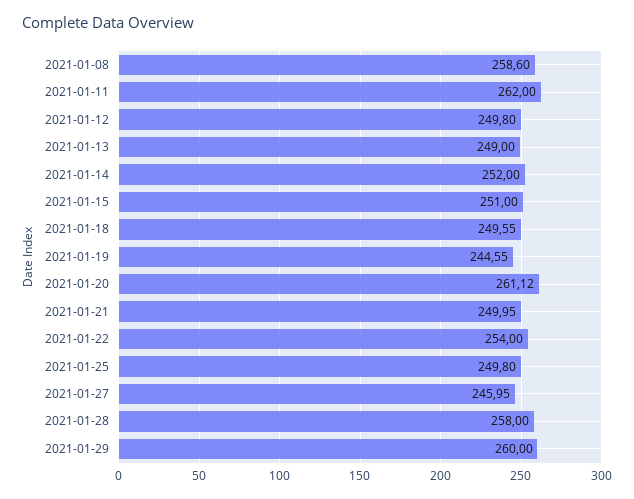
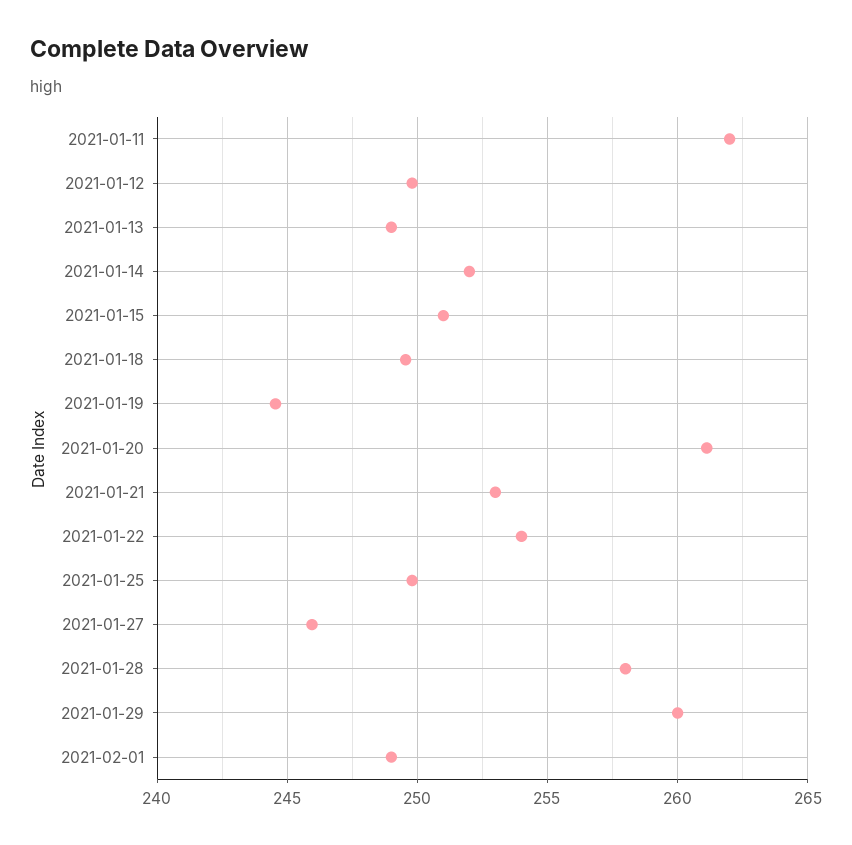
2021-01-08: 258.6 -> none
2021-01-21: 249.95 -> 253
2021-02-01: none -> 249

